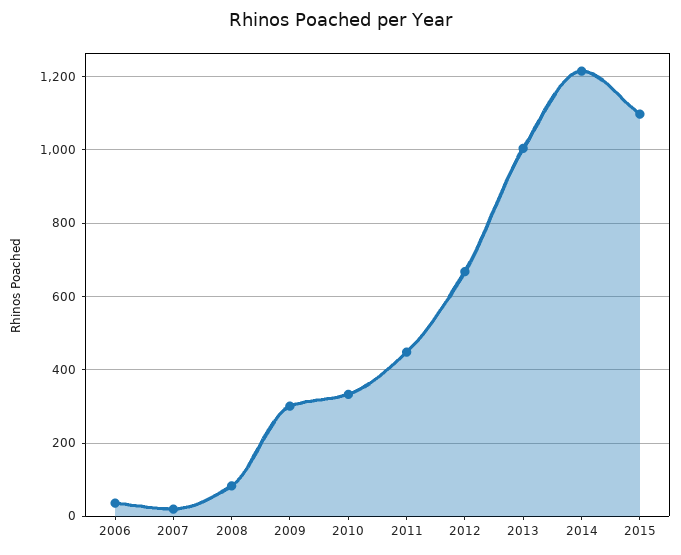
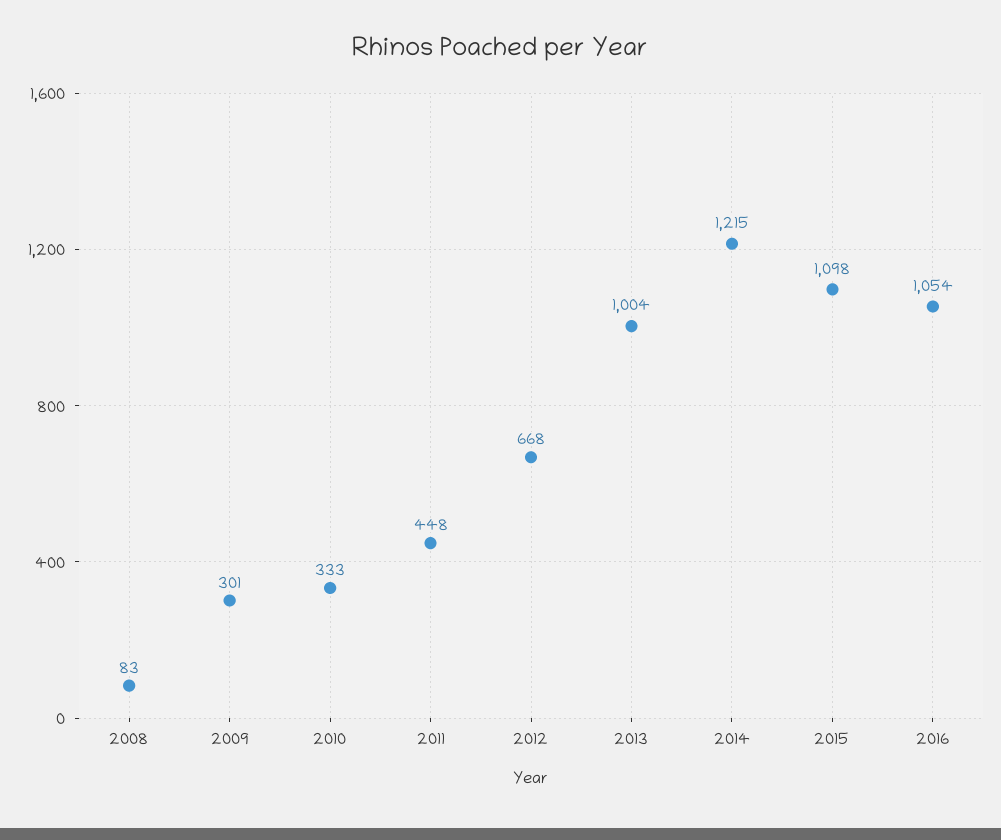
2006: 40 -> none
2007: 20 -> none
2016: none -> 1054

